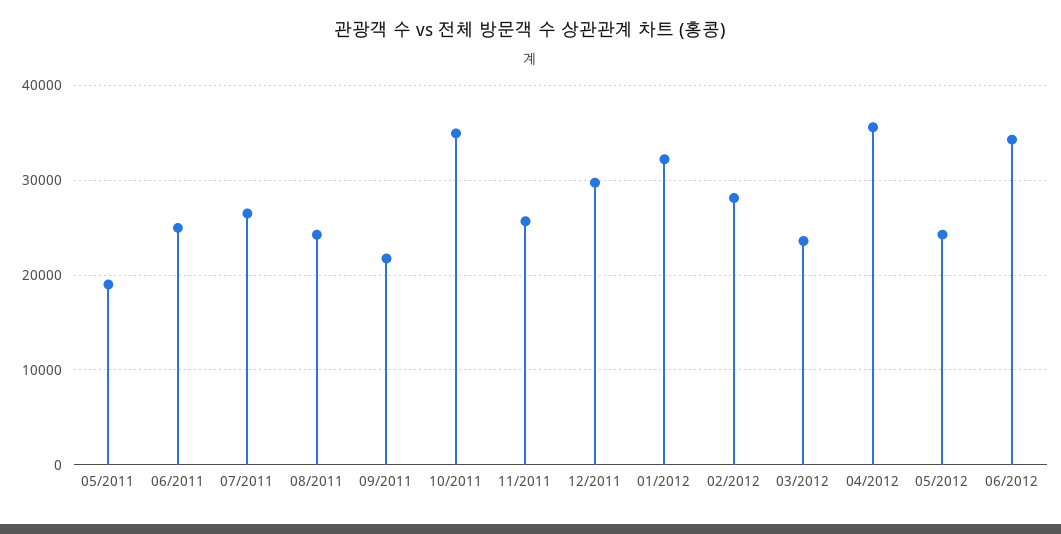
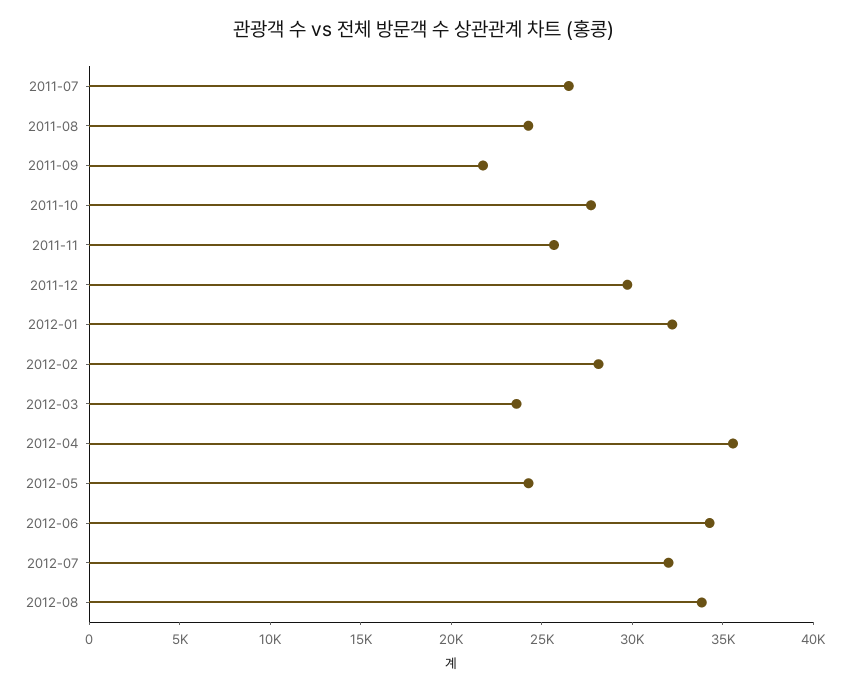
05/2011: 19000 -> none
06/2011: 25000 -> none
10/2011: 35000 -> 28000
2012-07: none -> 32000
2012-08: none -> 34000

